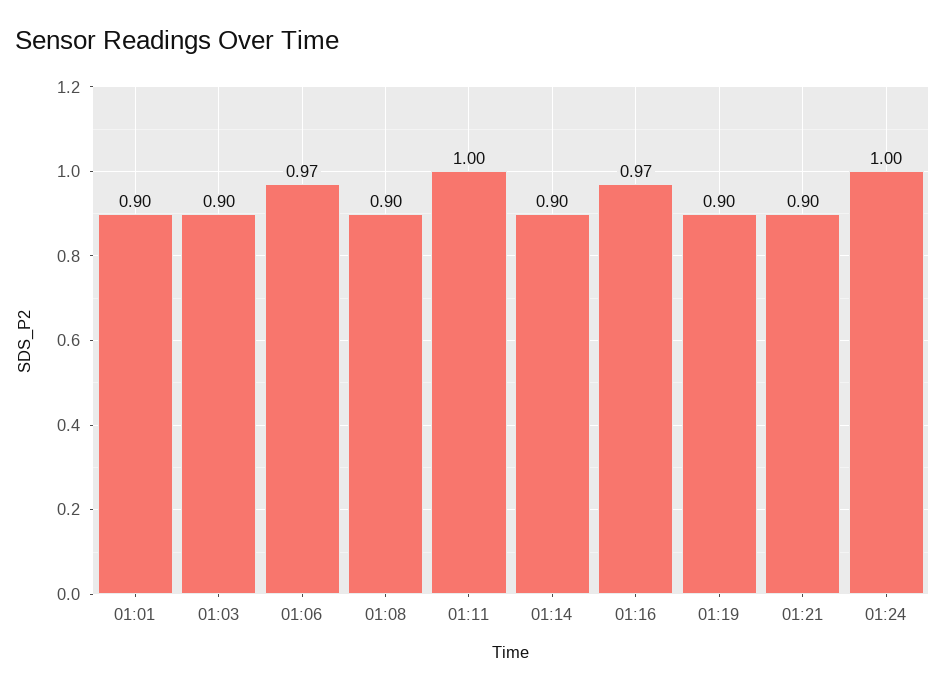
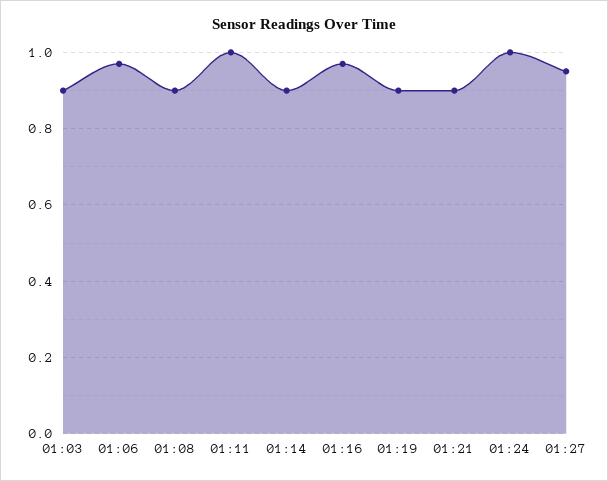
01:01: 0.9 -> none
01:27: none -> 0.95

